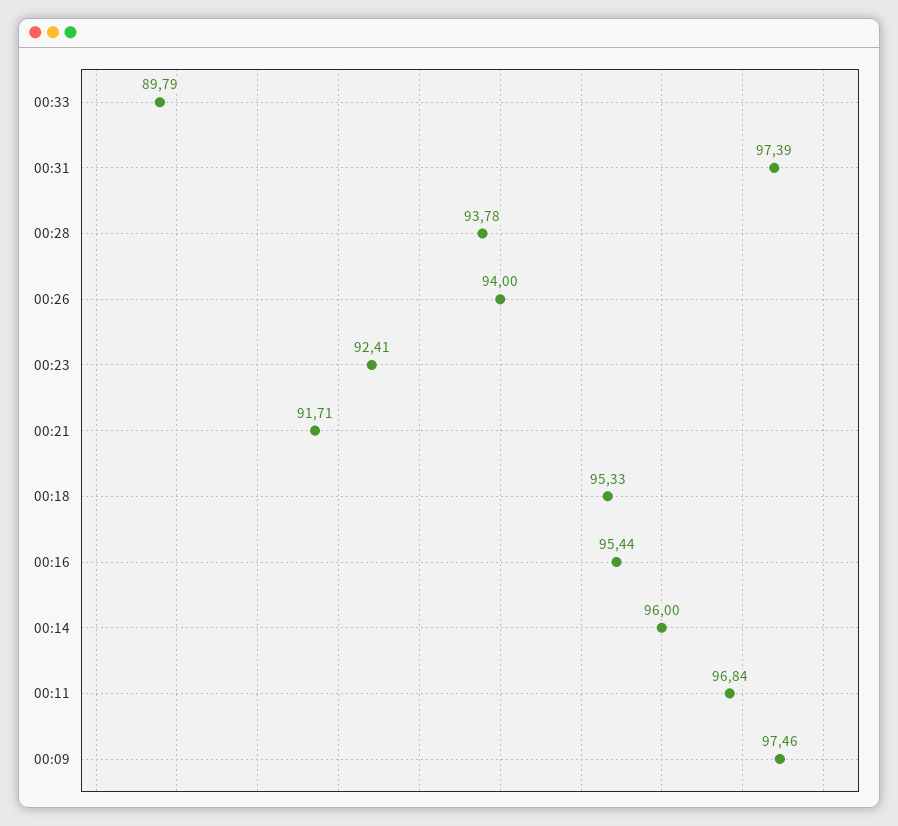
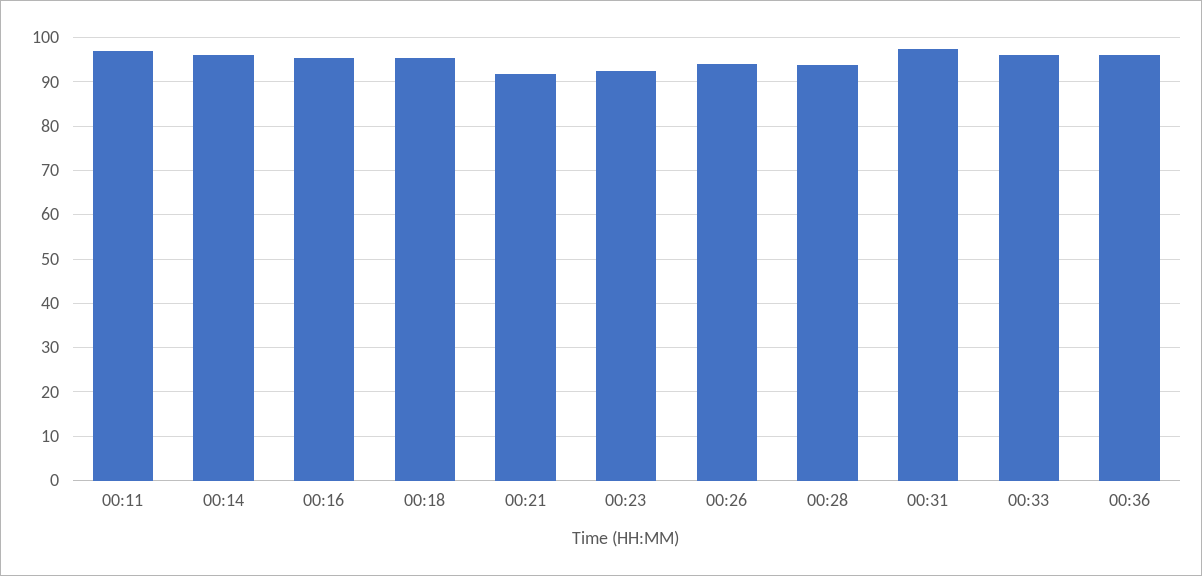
00:33: 89.79 -> 96
00:09: 97.46 -> none
00:36: none -> 96

